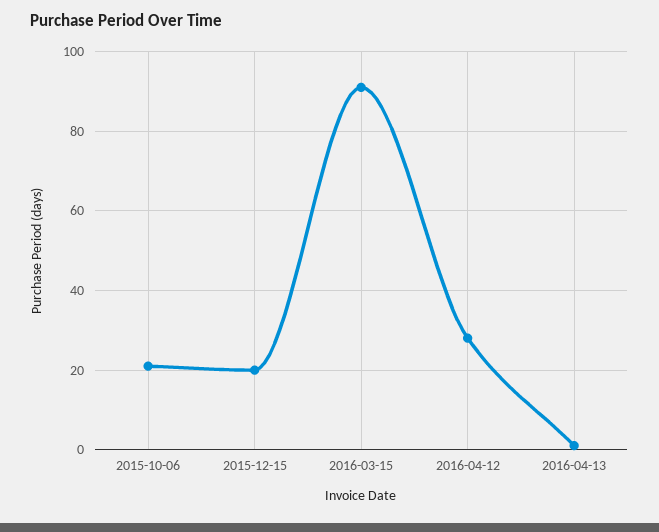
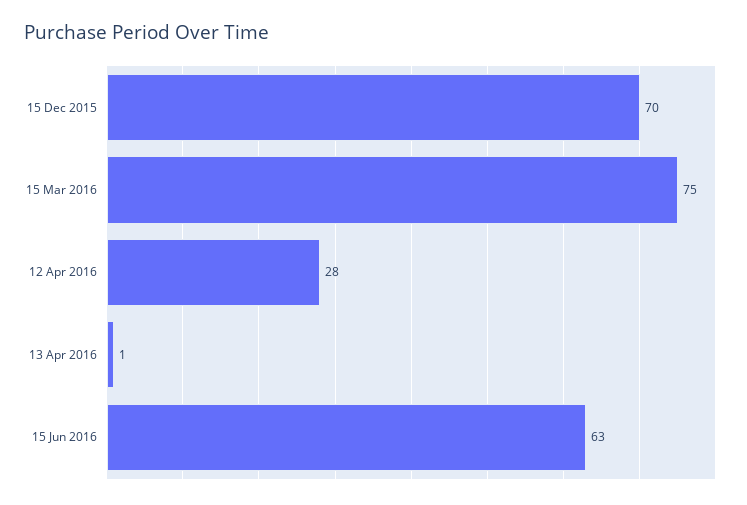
2015-10-06: 20 -> none
2015-12-15: 20 -> 70
2016-03-15: 90 -> 75
15 Jun 2016: none -> 63

